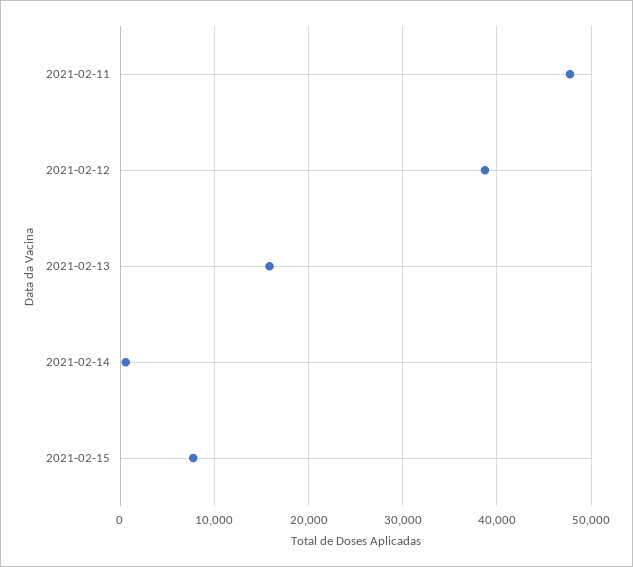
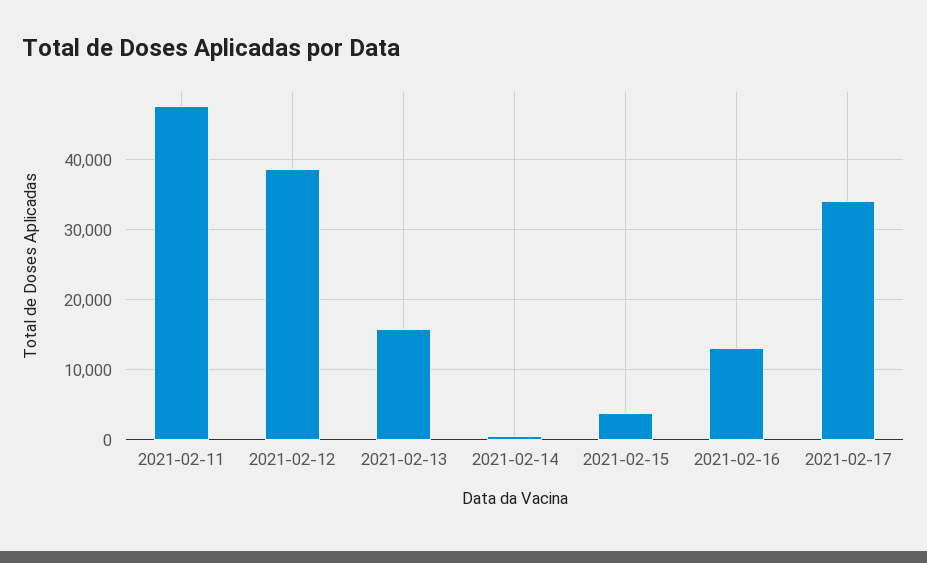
2021-02-15: 8000 -> 4000
2021-02-16: none -> 13000
2021-02-17: none -> 34000

